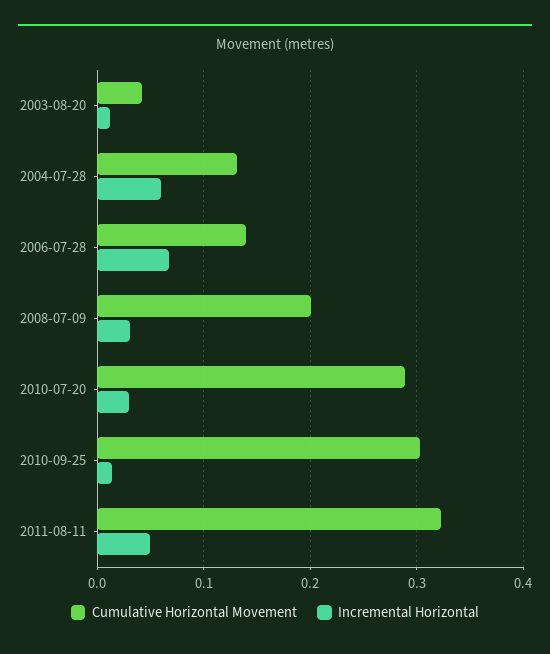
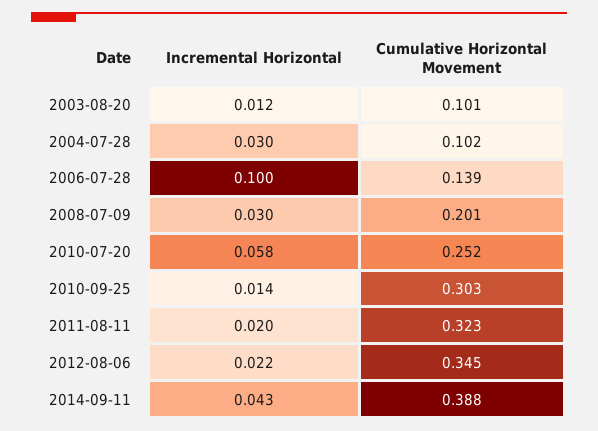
Cumulative Horizontal Movement, 2003-08-20: 0.04 -> 0.101
Cumulative Horizontal Movement, 2004-07-28: 0.13 -> 0.102
Incremental Horizontal, 2004-07-28: 0.06 -> 0.03
Incremental Horizontal, 2006-07-28: 0.07 -> 0.1
Cumulative Horizontal Movement, 2010-07-20: 0.29 -> 0.252
Incremental Horizontal, 2010-07-20: 0.03 -> 0.058
Incremental Horizontal, 2011-08-11: 0.05 -> 0.02
Incremental Horizontal, 2012-08-06: none -> 0.022
Cumulative Horizontal Movement, 2012-08-06: none -> 0.345
Incremental Horizontal, 2014-09-11: none -> 0.043
Cumulative Horizontal Movement, 2014-09-11: none -> 0.388

